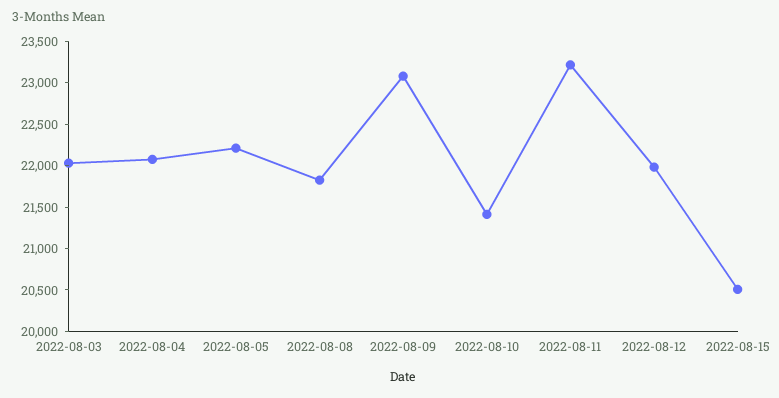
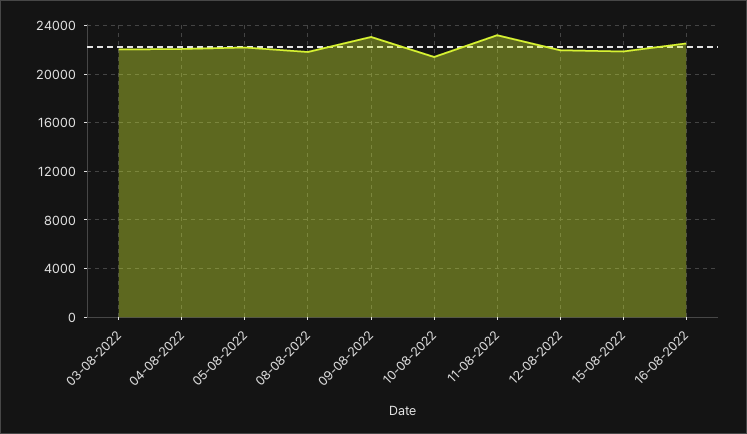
2022-08-15: 20500 -> 22000
16-08-2022: none -> 22500

